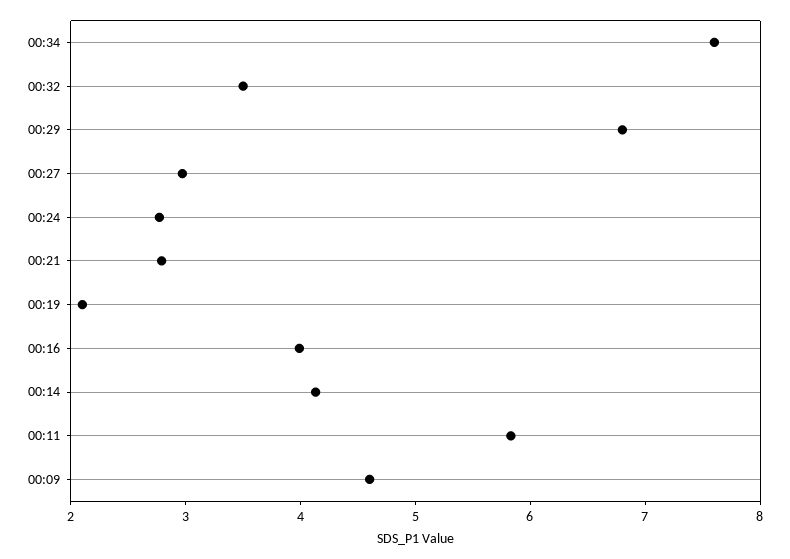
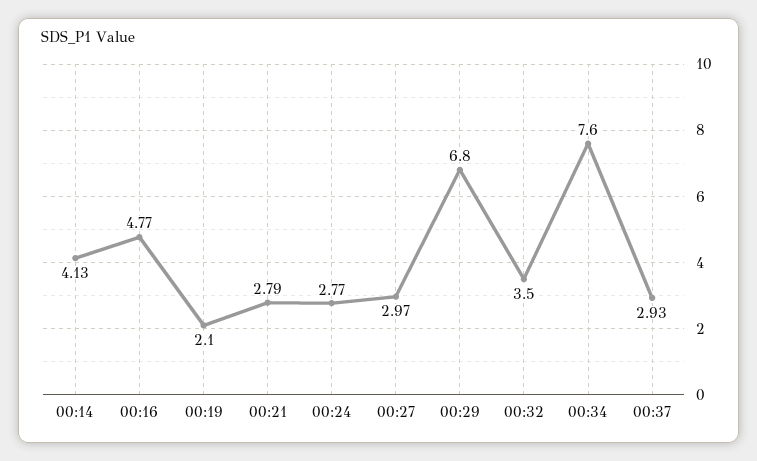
00:16: 4 -> 4.77
00:11: 5.8 -> none
00:09: 4.6 -> none
00:37: none -> 2.93

